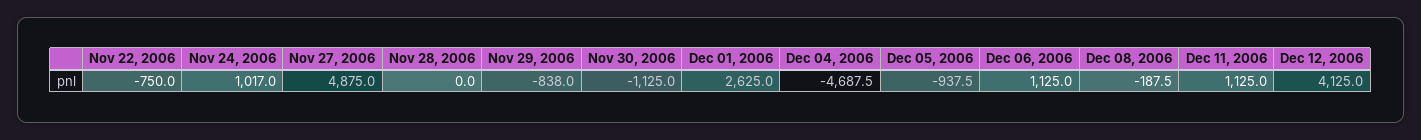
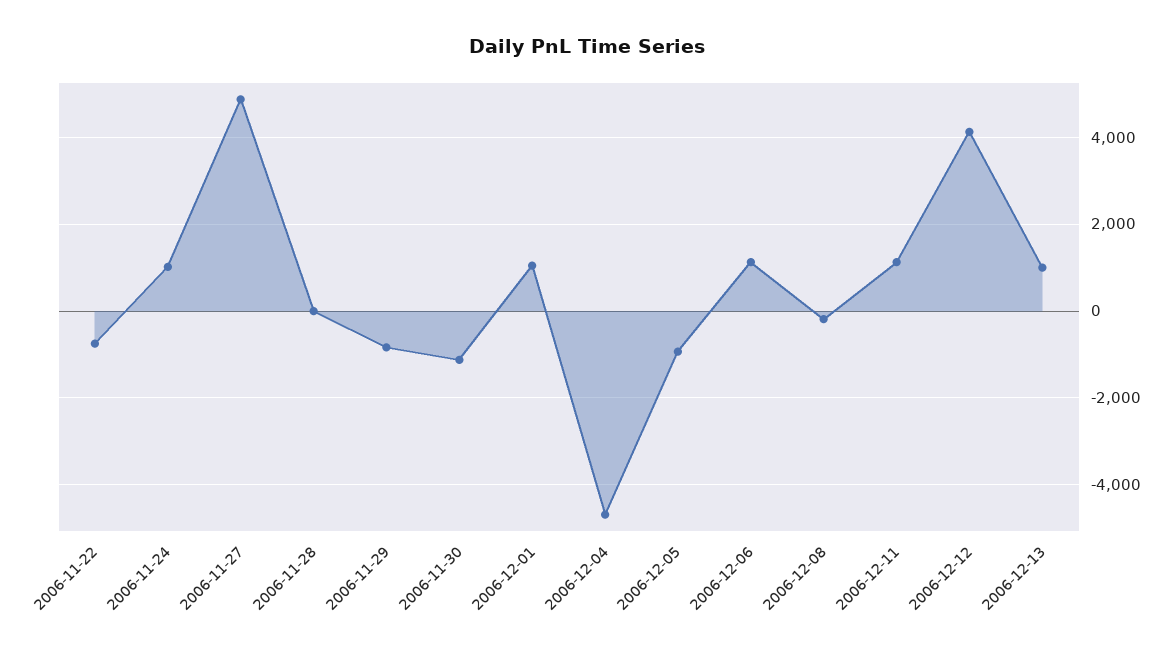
Dec 01, 2006: 2625 -> 1000
2006-12-13: none -> 1000

